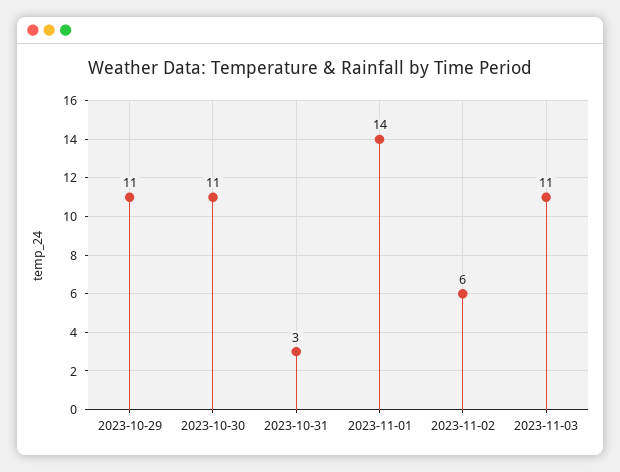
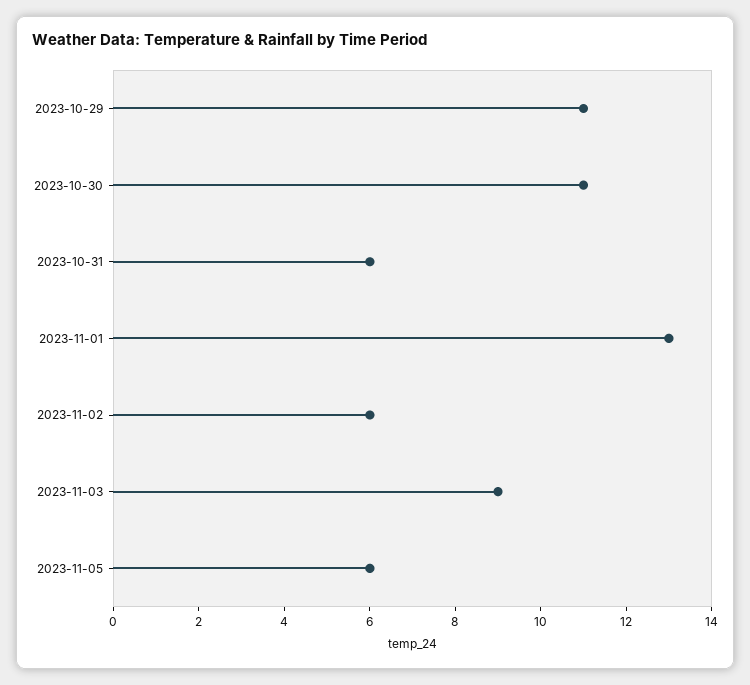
2023-10-31: 3 -> 6
2023-11-01: 14 -> 13
2023-11-03: 11 -> 9
2023-11-05: none -> 6

